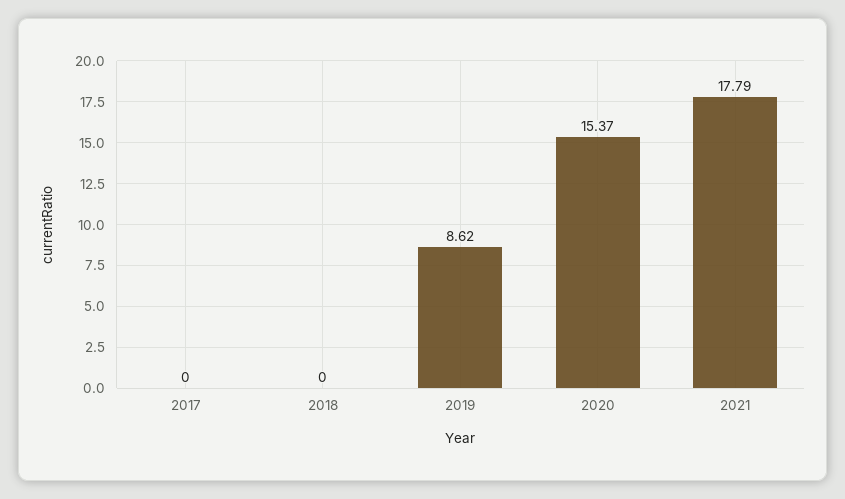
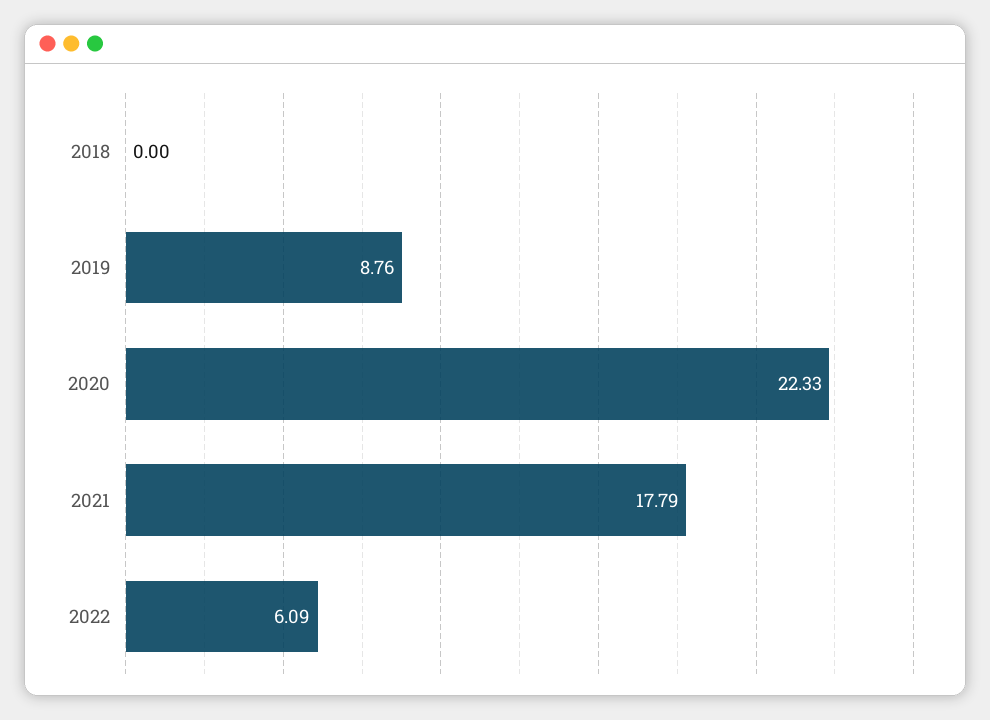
2017: 0 -> none
2019: 8.62 -> 8.76
2020: 15.37 -> 22.33
2022: none -> 6.09

